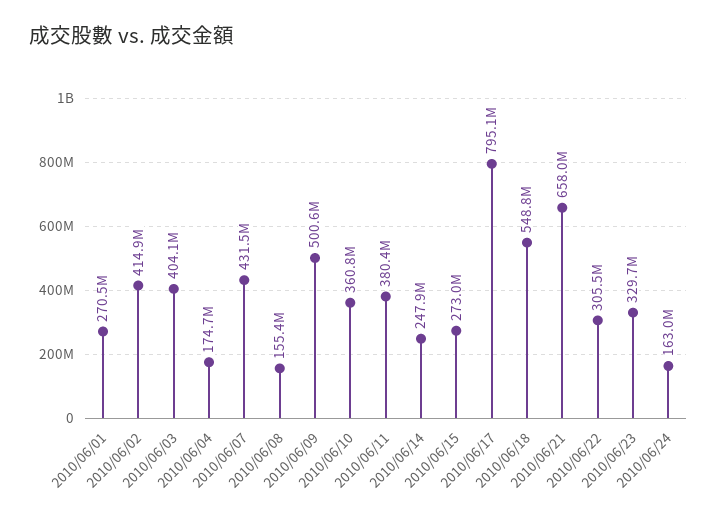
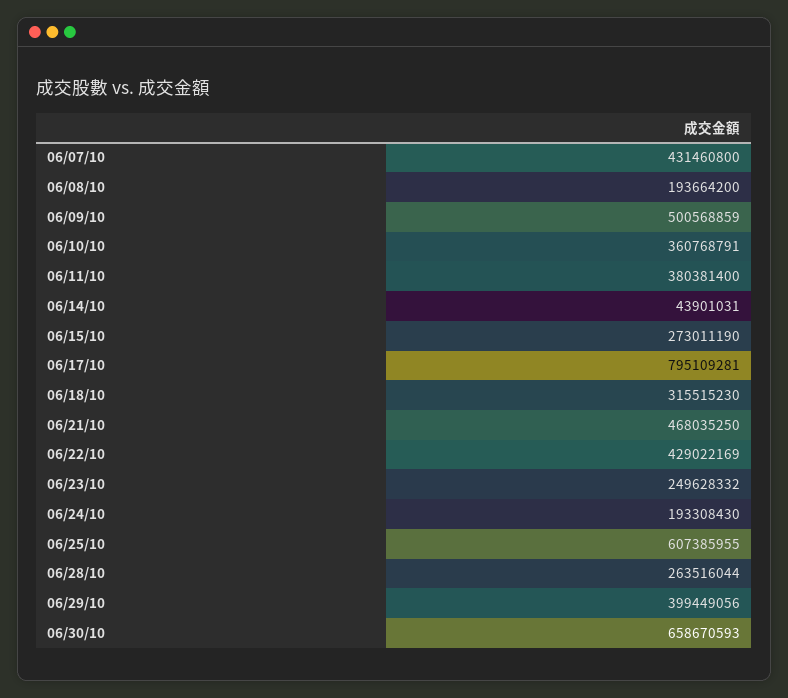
2010/06/01: 270500000 -> none
2010/06/02: 414900000 -> none
2010/06/03: 404100000 -> none
2010/06/04: 174700000 -> none
2010/06/08: 155400000 -> 193664200
2010/06/14: 247900000 -> 43901031
2010/06/18: 548800000 -> 315515230
2010/06/21: 658000000 -> 468035250
2010/06/22: 305500000 -> 429022169
2010/06/23: 329700000 -> 249628332
2010/06/24: 163000000 -> 193308430
06/25/10: none -> 607385955
06/28/10: none -> 263516044
06/29/10: none -> 399449056
06/30/10: none -> 658670593

